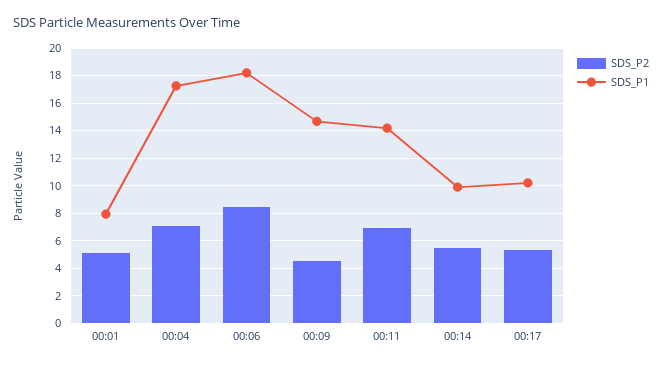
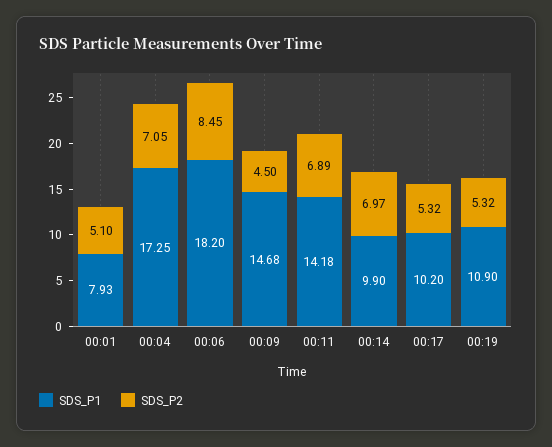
SDS_P2, 00:14: 5.5 -> 6.97
SDS_P1, 00:19: none -> 10.9
SDS_P2, 00:19: none -> 5.32

